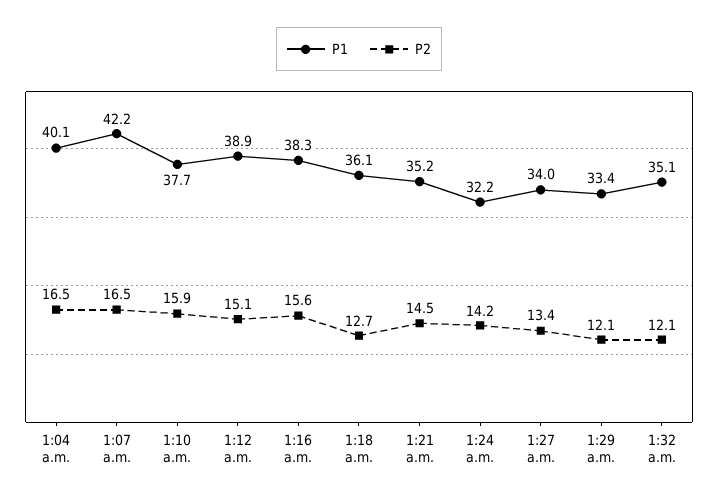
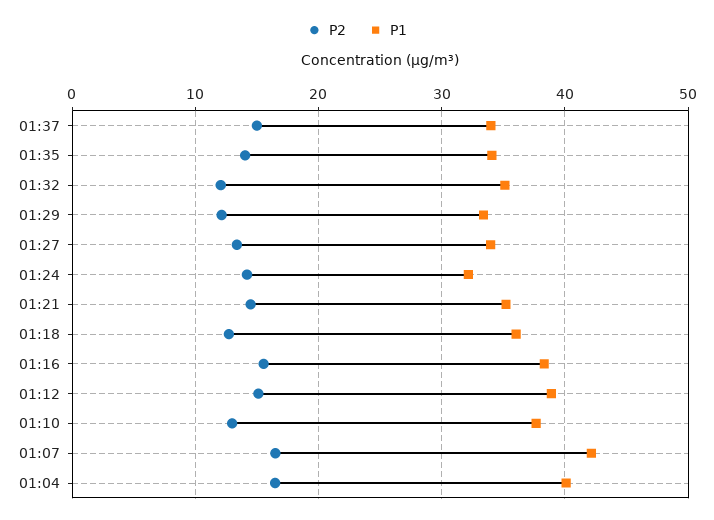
P2, 1:10 a.m.: 15.9 -> 13
P2, 01:37: none -> 15
P1, 01:37: none -> 34
P2, 01:35: none -> 14
P1, 01:35: none -> 34

